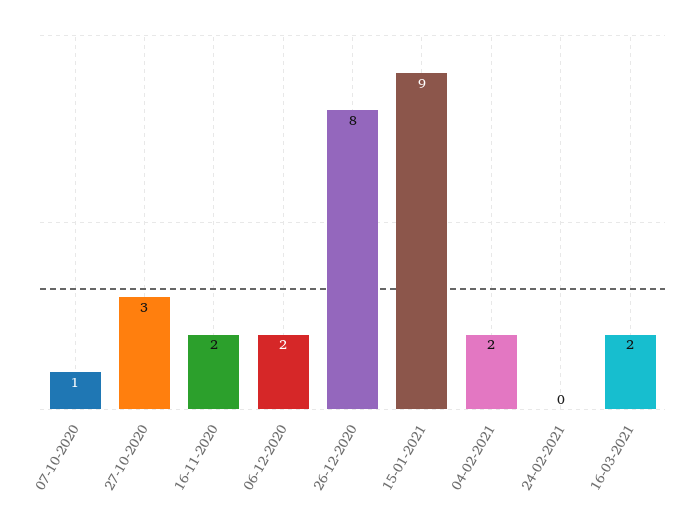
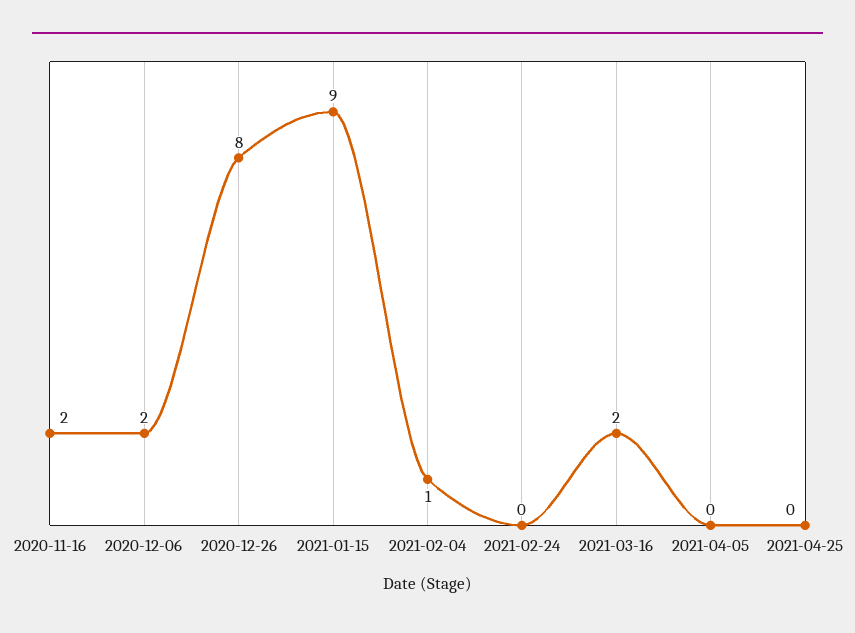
07-10-2020: 1 -> none
27-10-2020: 3 -> none
04-02-2021: 2 -> 1
2021-04-05: none -> 0
2021-04-25: none -> 0

